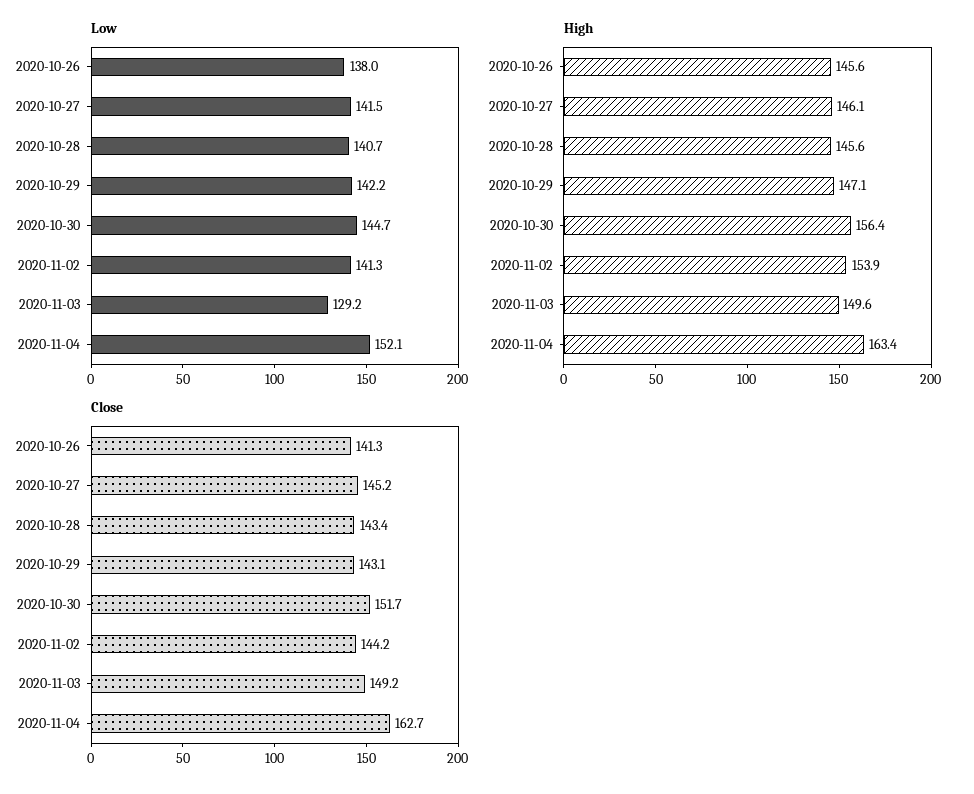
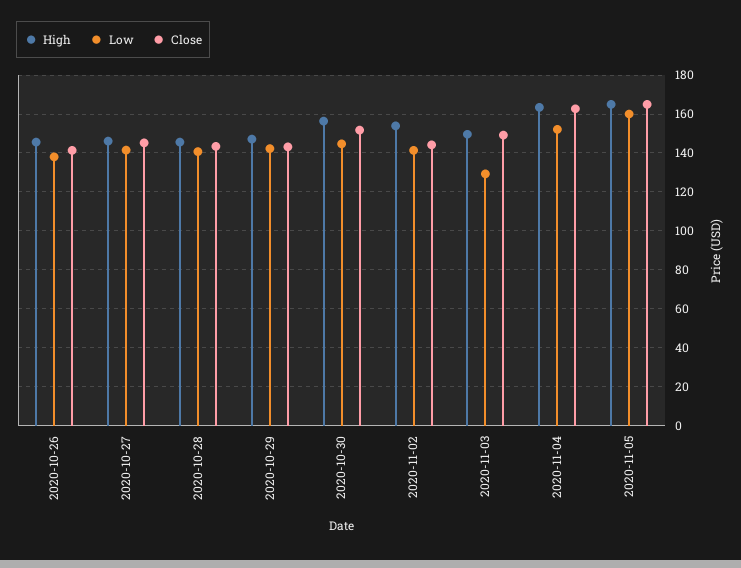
High, 2020-11-05: none -> 165
Low, 2020-11-05: none -> 160
Close, 2020-11-05: none -> 165

